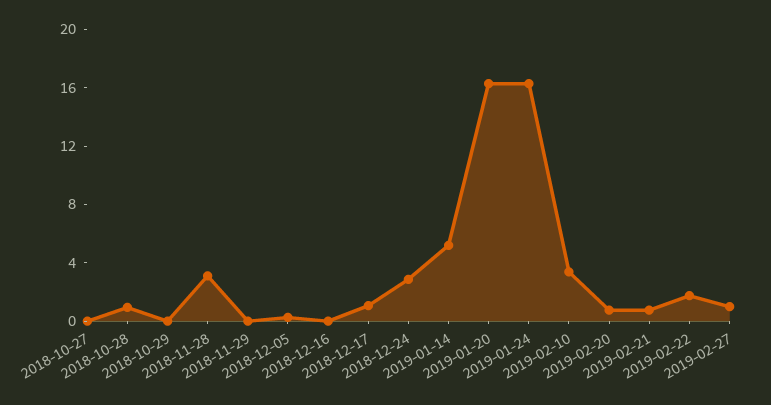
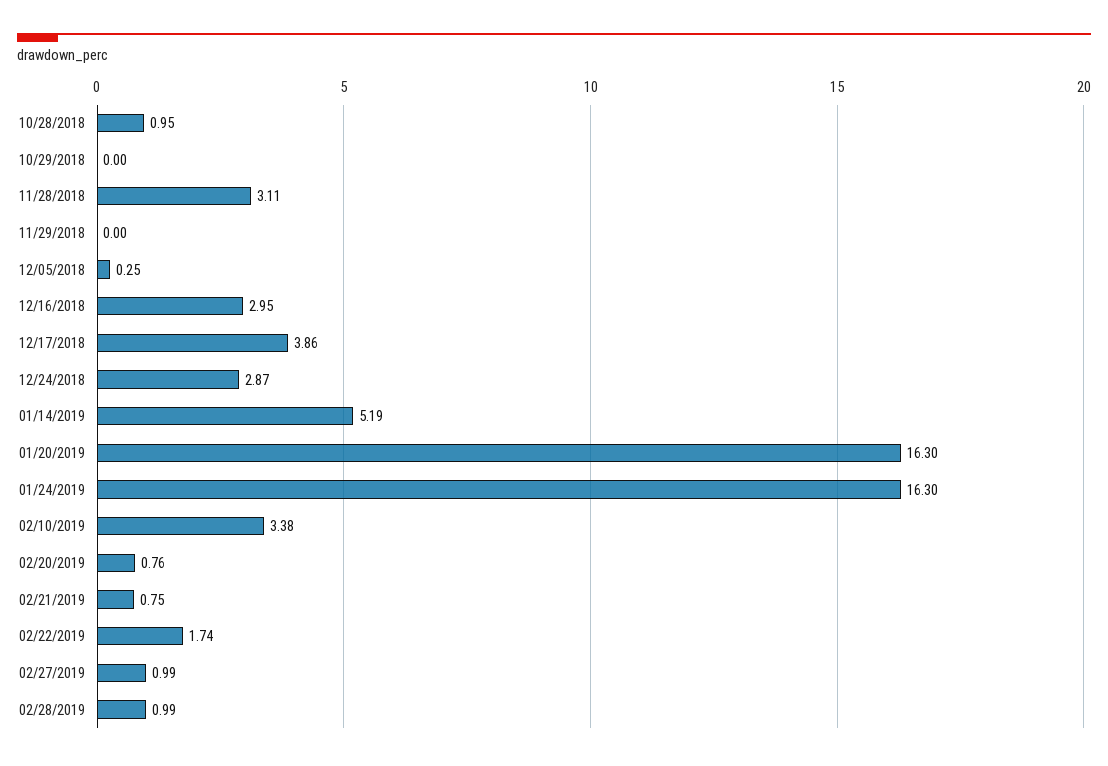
2018-10-27: 0 -> none
2018-12-16: 0 -> 2.95
2018-12-17: 1 -> 3.86
02/28/2019: none -> 0.99

